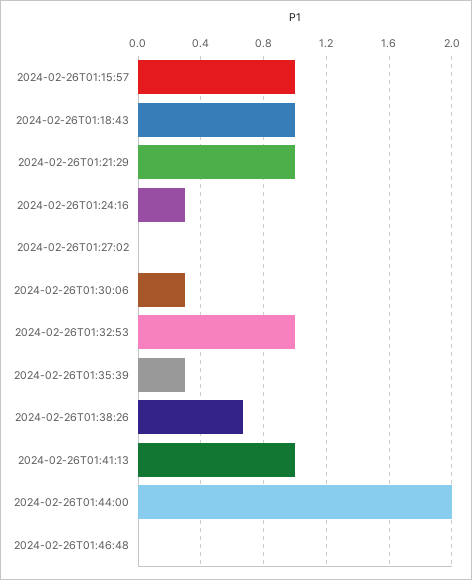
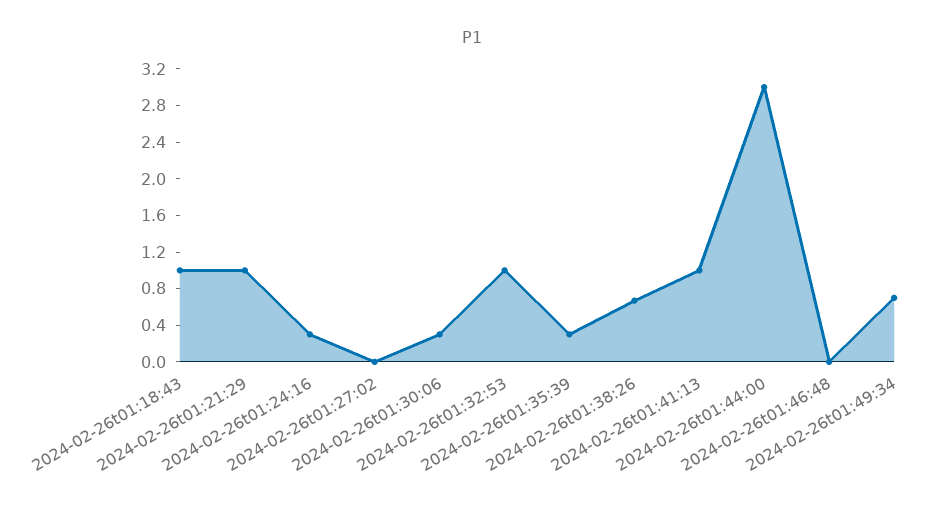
2024-02-26T01:15:57: 1 -> none
2024-02-26T01:44:00: 2 -> 3
2024-02-26t01:49:34: none -> 0.7

